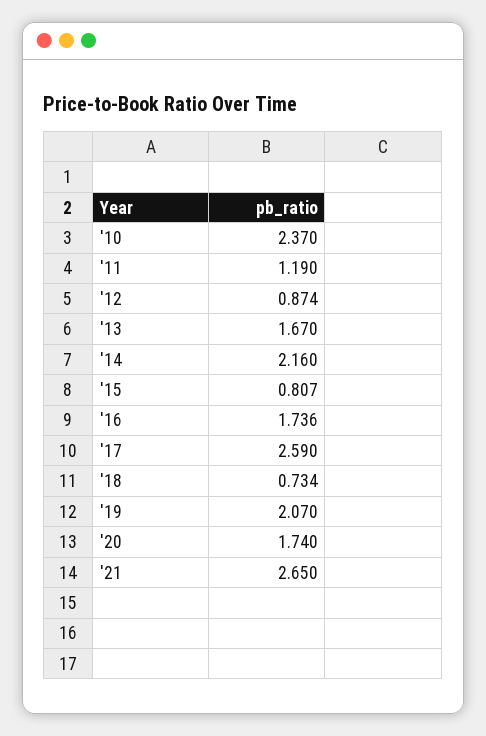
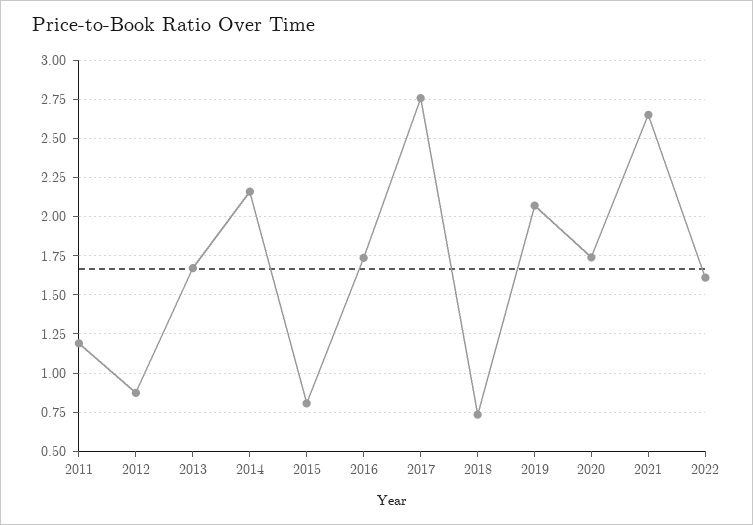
'10: 2.37 -> none
'17: 2.59 -> 2.75
2022: none -> 1.6

